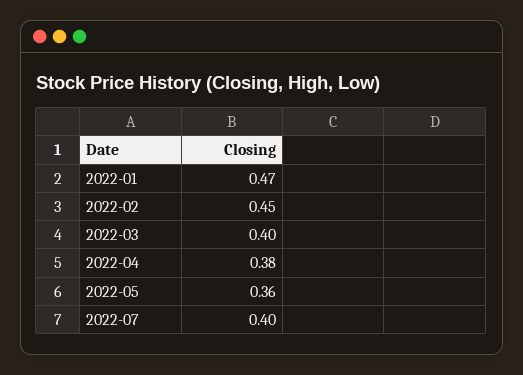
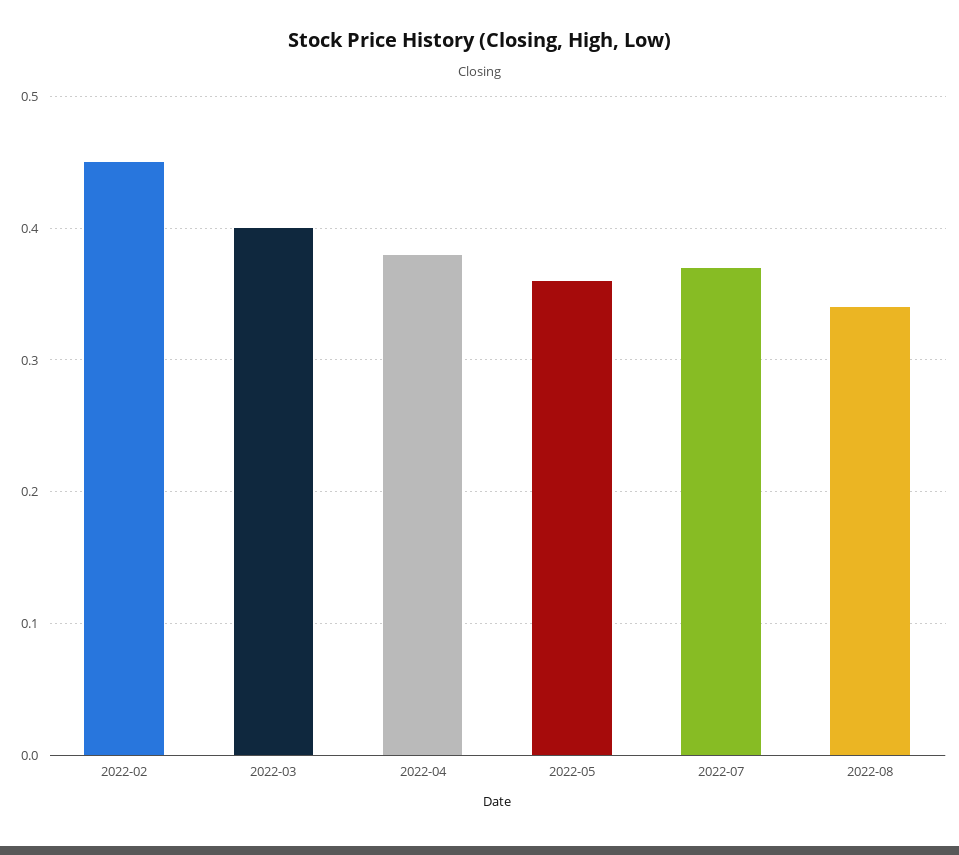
2022-01: 0.47 -> none
2022-07: 0.4 -> 0.37
2022-08: none -> 0.34

